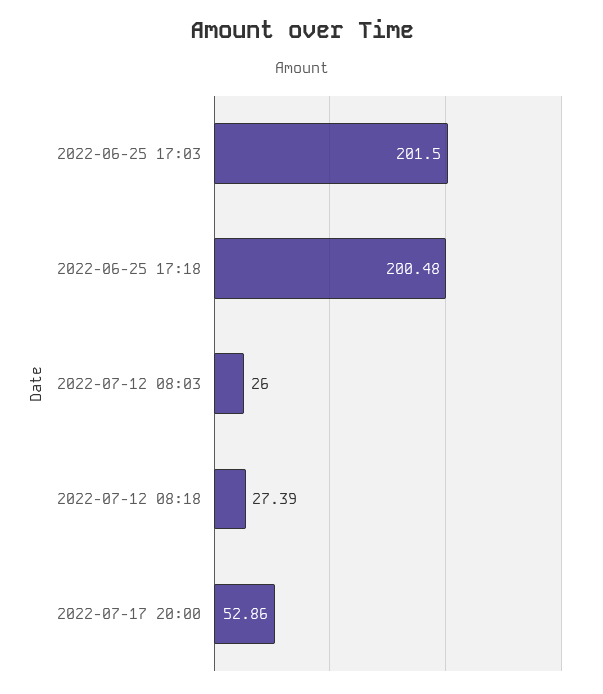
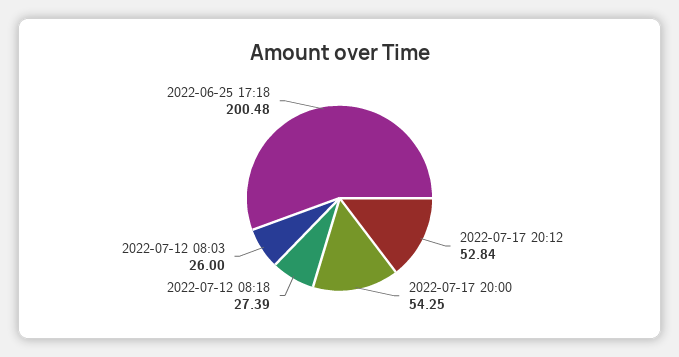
2022-06-25 17:03: 201.5 -> none
2022-07-17 20:00: 52.86 -> 54.25
2022-07-17 20:12: none -> 52.84

